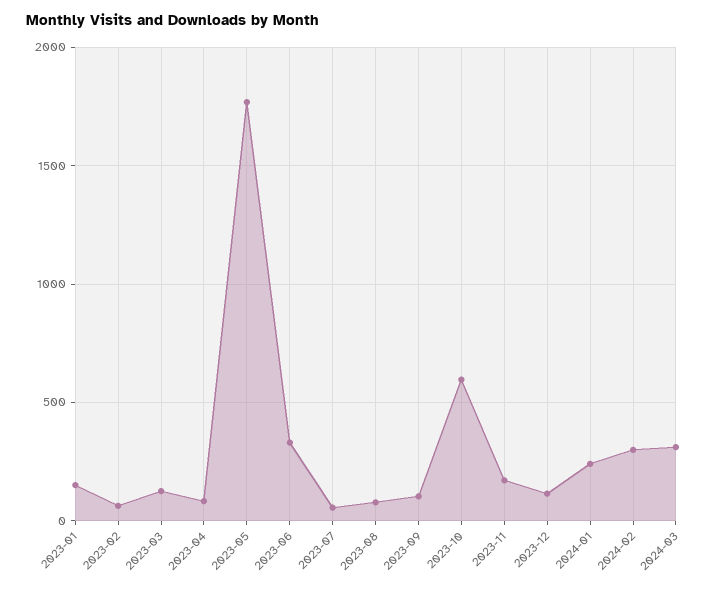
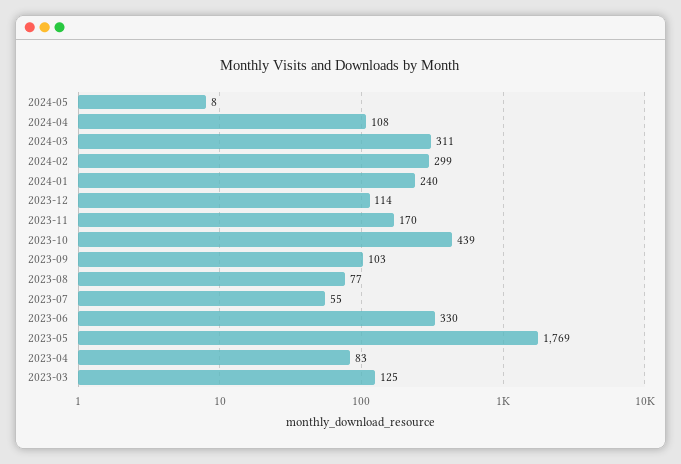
2023-01: 150 -> none
2023-02: 50 -> none
2023-10: 600 -> 439
2024-05: none -> 8
2024-04: none -> 108

